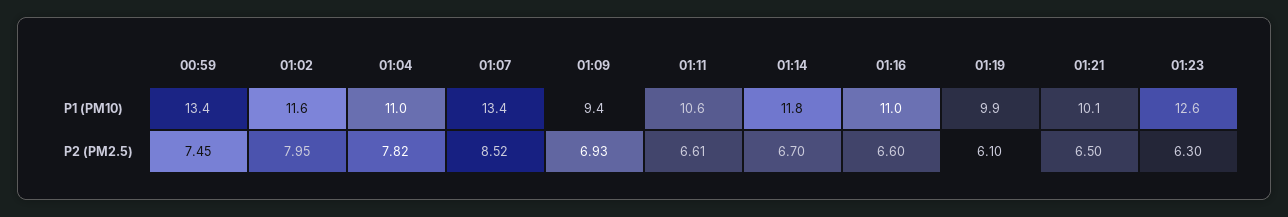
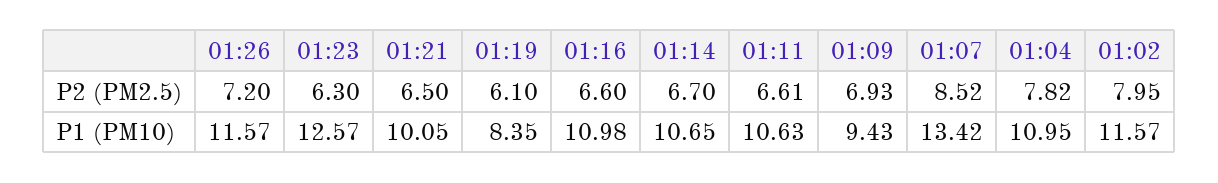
00:59, P1 (PM10): 13.4 -> none
01:14, P1 (PM10): 11.8 -> 10.65
01:19, P1 (PM10): 9.9 -> 8.35
00:59, P2 (PM2.5): 7.45 -> none
01:26, P2 (PM2.5): none -> 7.2
01:26, P1 (PM10): none -> 11.57

